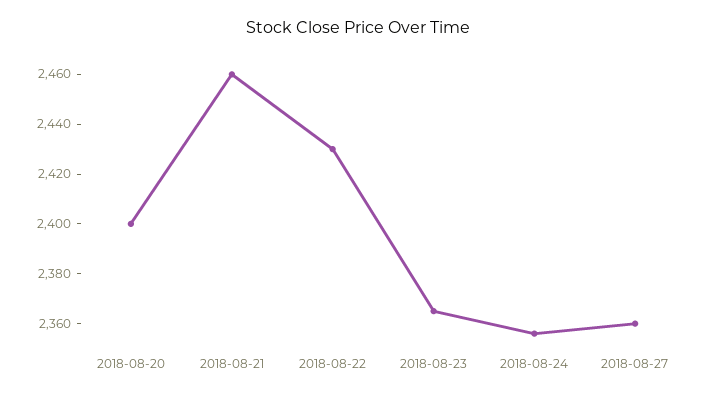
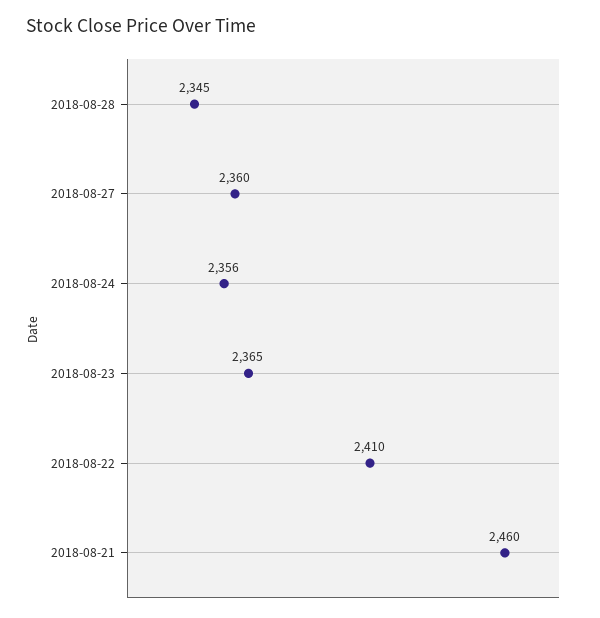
2018-08-20: 2400 -> none
2018-08-22: 2430 -> 2410
2018-08-28: none -> 2345

